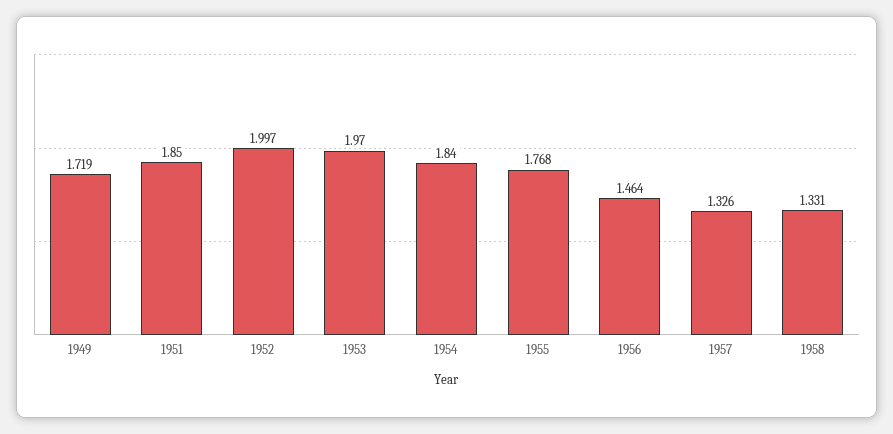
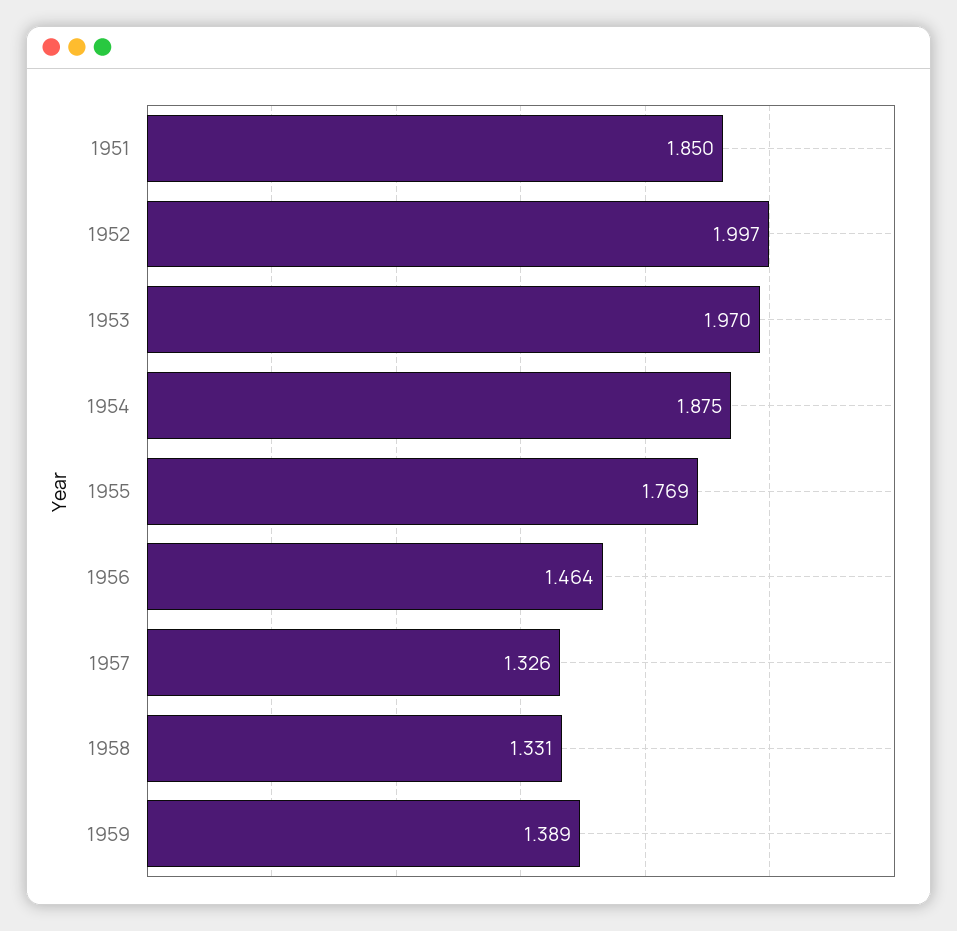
1949: 1.719 -> none
1954: 1.84 -> 1.875
1955: 1.768 -> 1.769
1959: none -> 1.389

